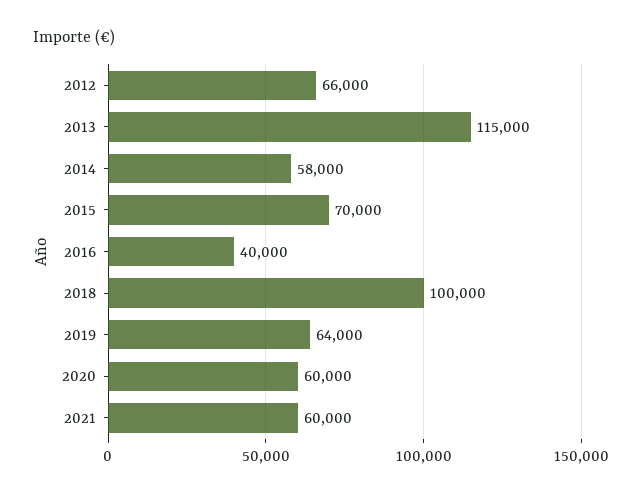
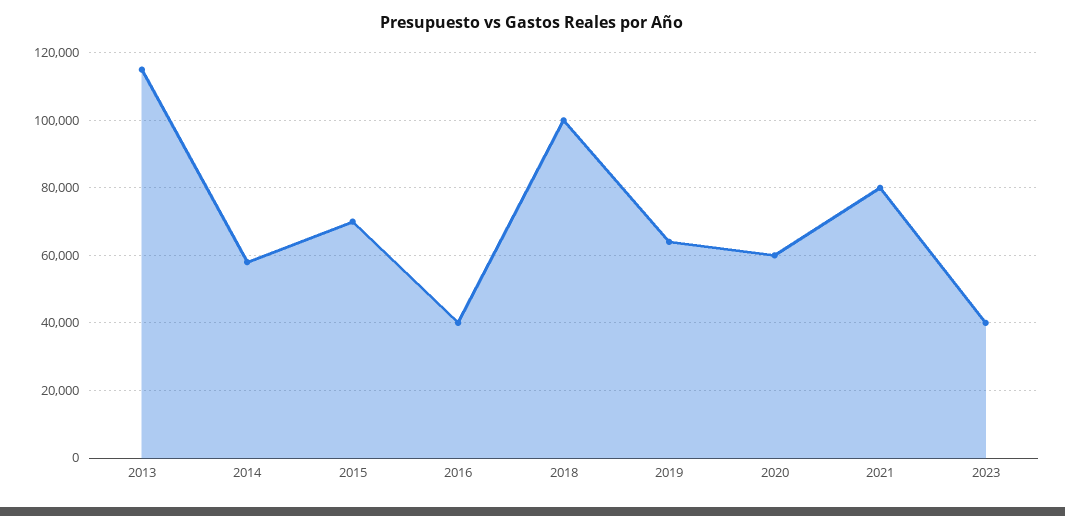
2012: 66000 -> none
2021: 60000 -> 80000
2023: none -> 40000

